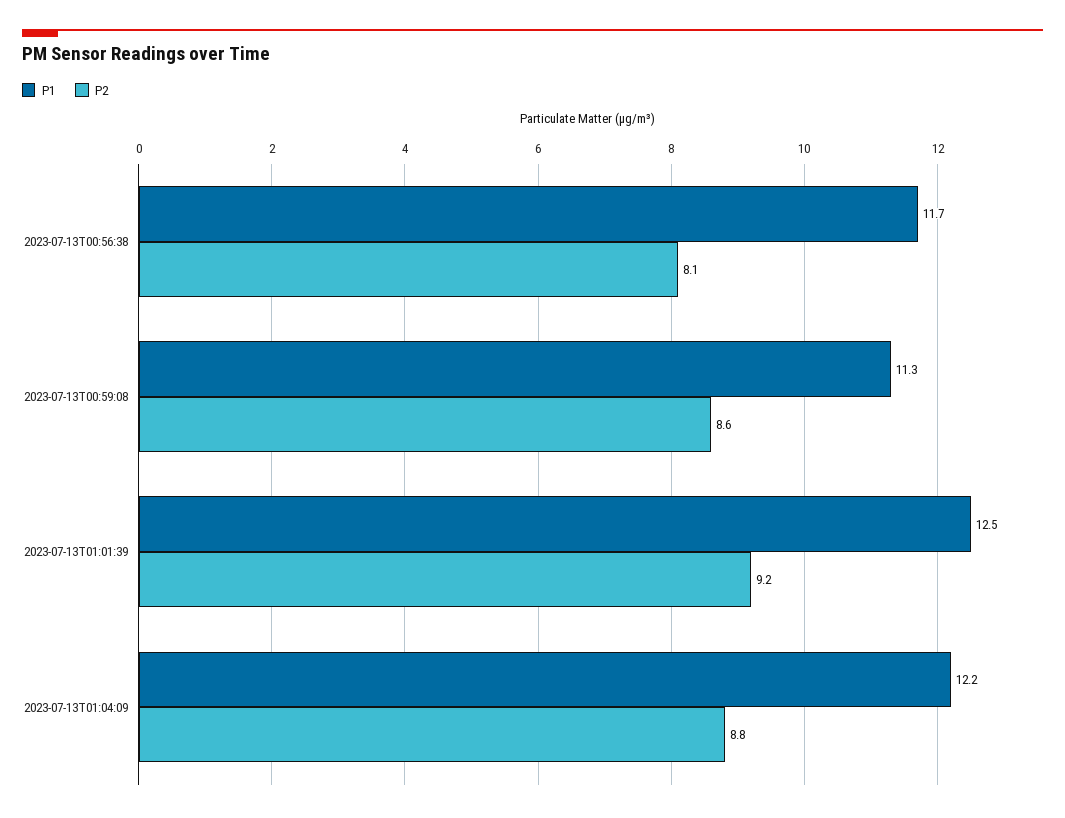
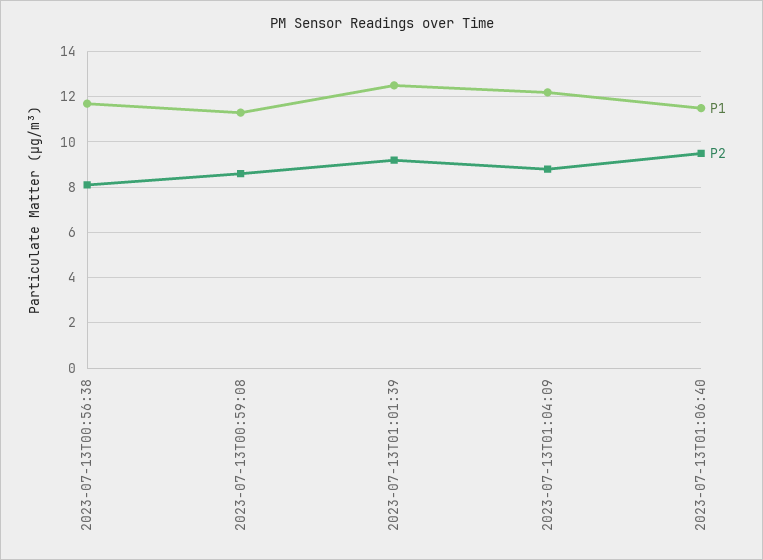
P1, 2023-07-13T01:06:40: none -> 11.5
P2, 2023-07-13T01:06:40: none -> 9.5

